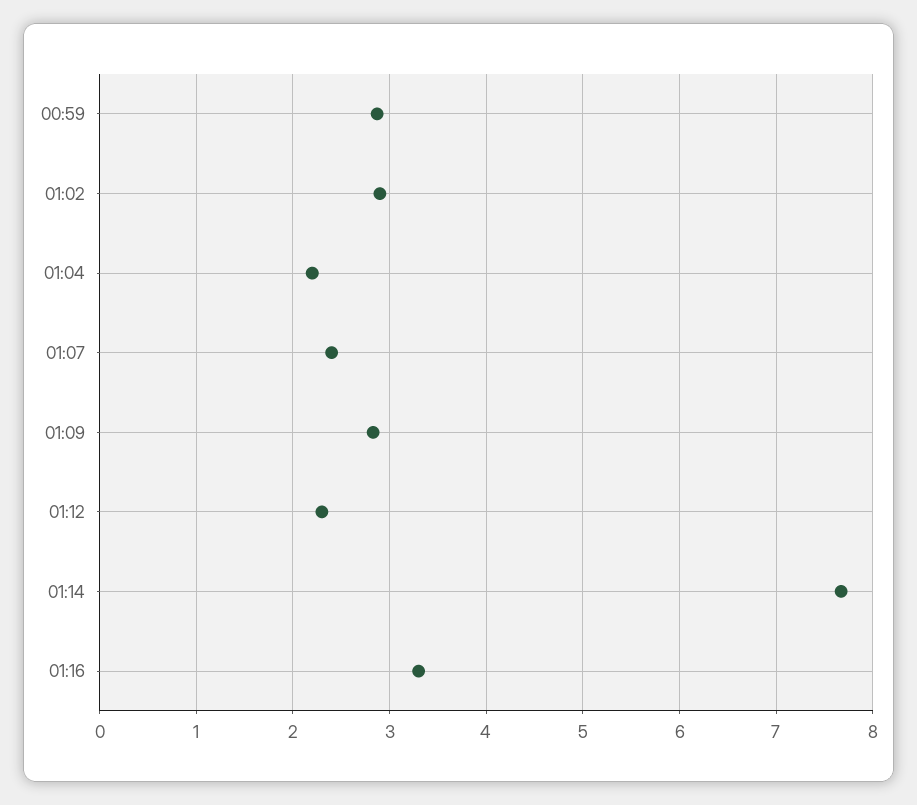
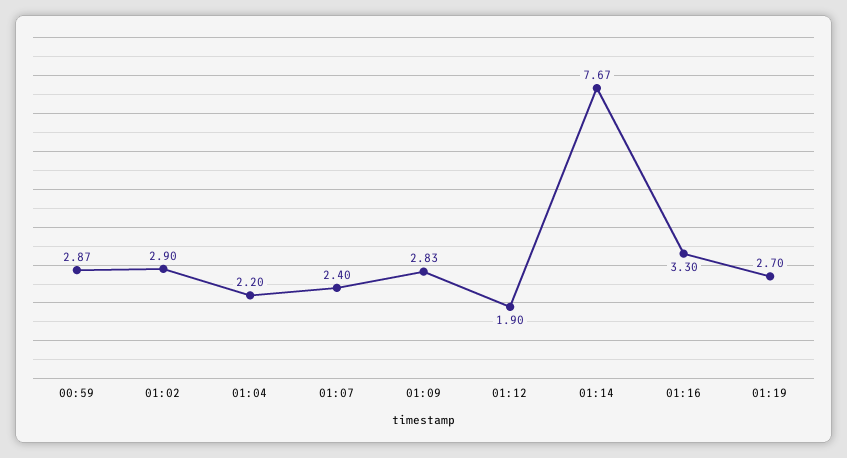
01:12: 2.3 -> 1.9
01:19: none -> 2.7

